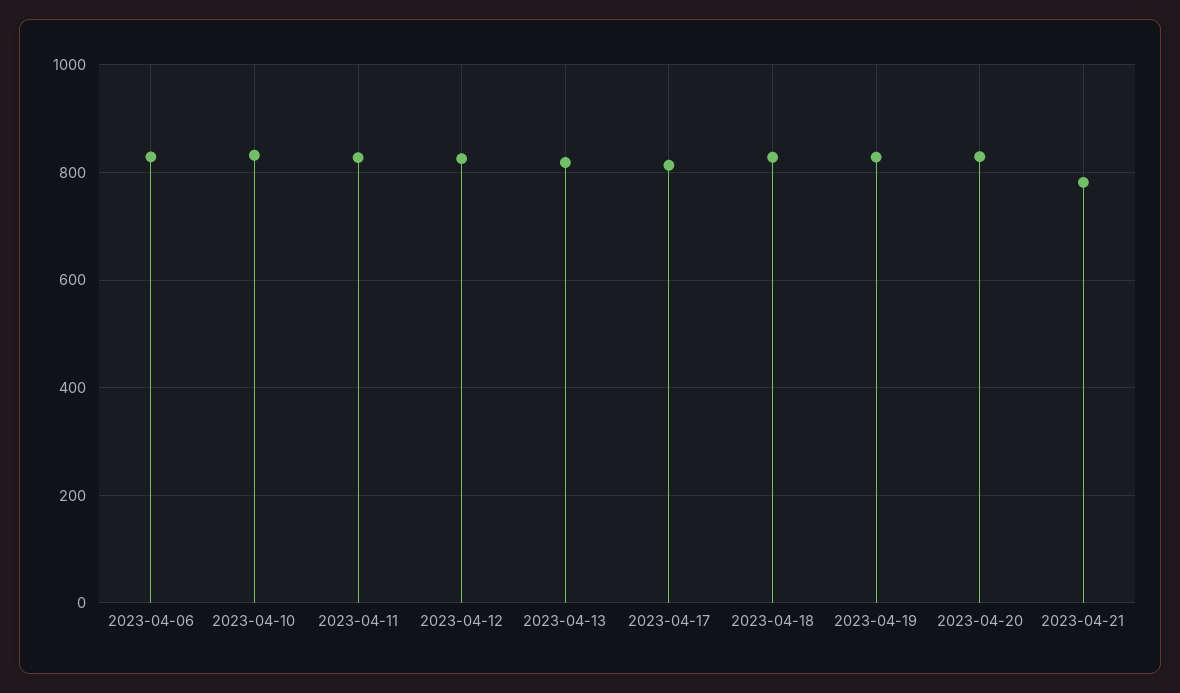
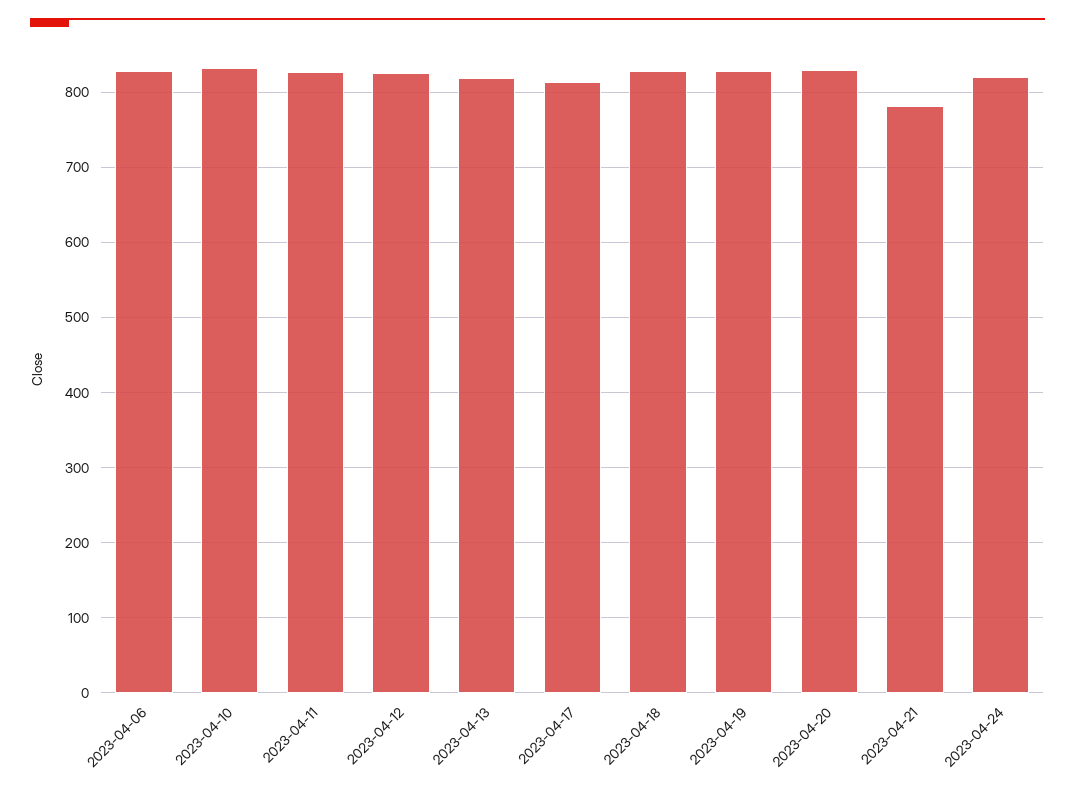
2023-04-24: none -> 820

